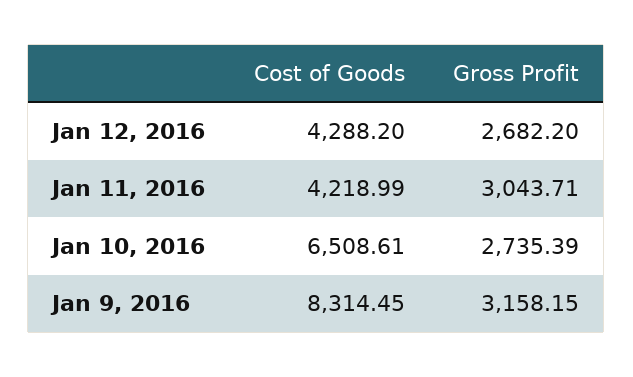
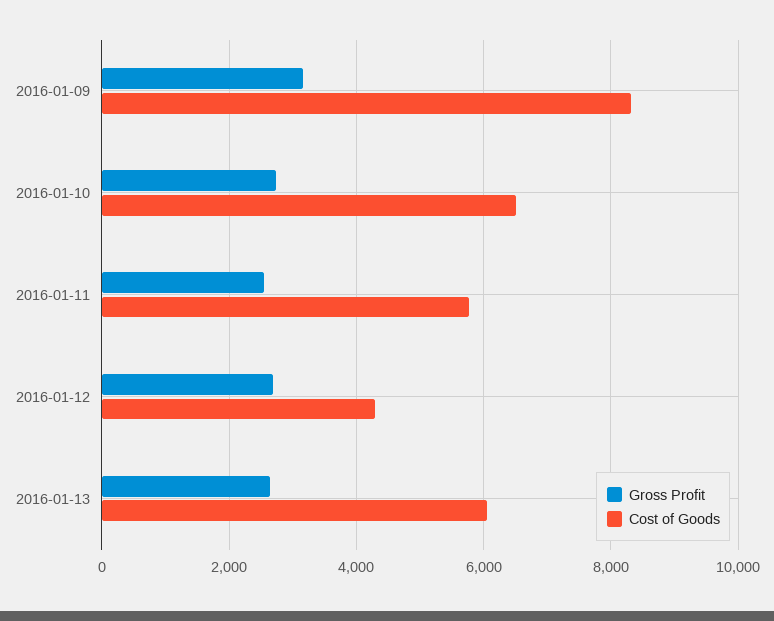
Cost of Goods, Jan 11, 2016: 4218.99 -> 5800
Gross Profit, Jan 11, 2016: 3043.71 -> 2600
Gross Profit, 2016-01-13: none -> 2600
Cost of Goods, 2016-01-13: none -> 6000

